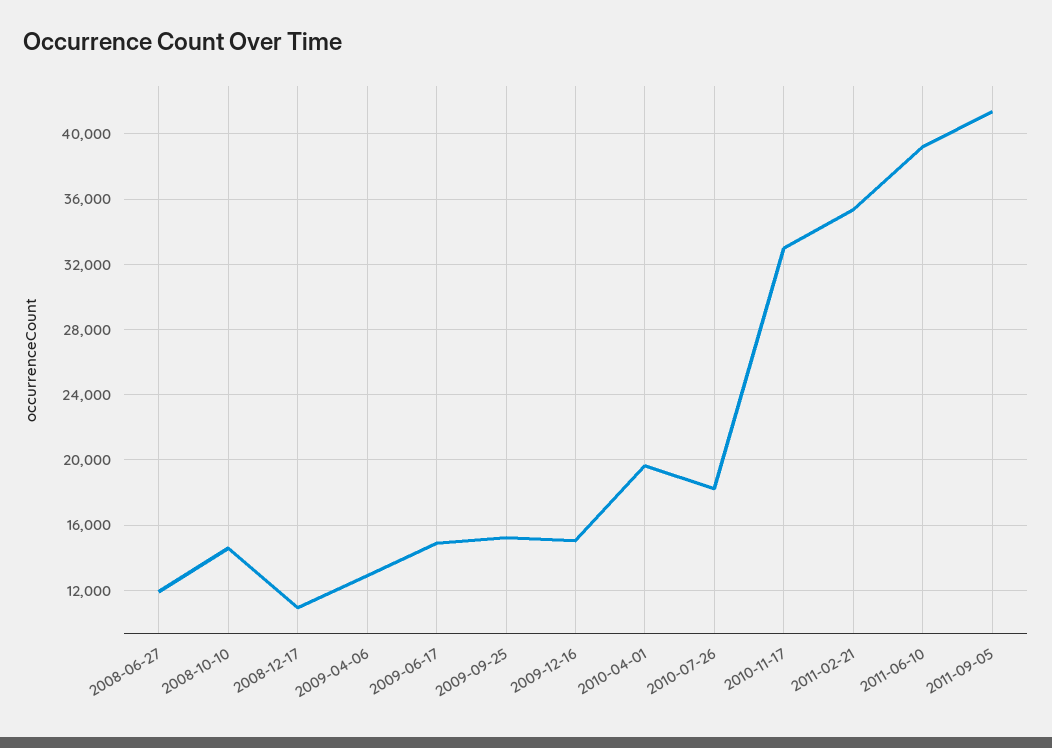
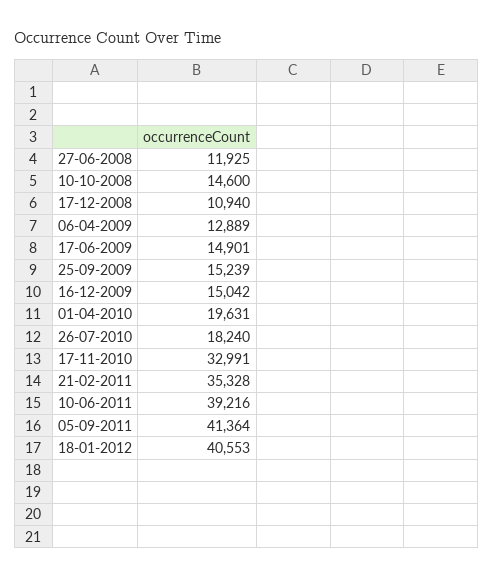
18-01-2012: none -> 40553

